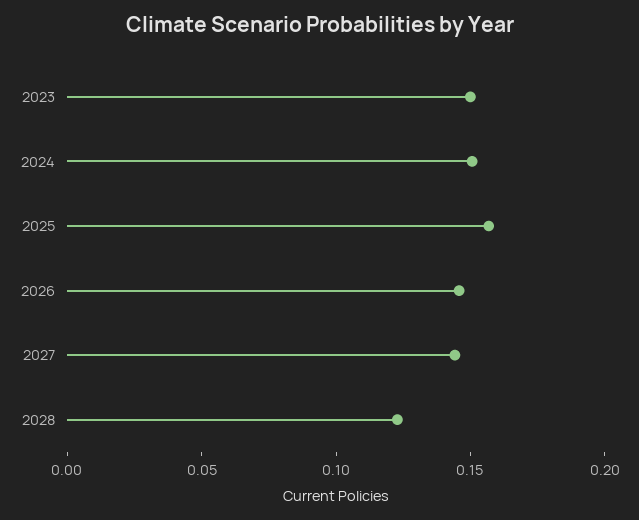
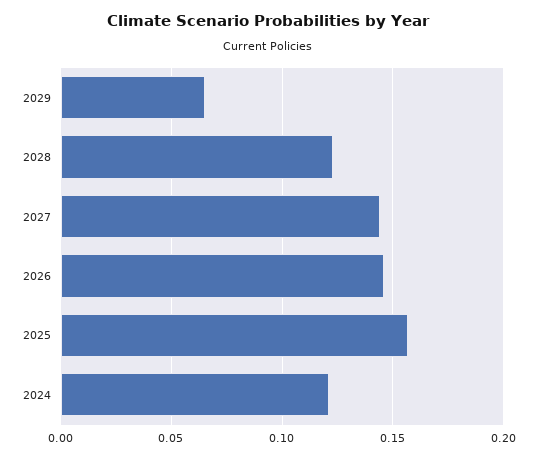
2023: 0.15 -> none
2024: 0.15 -> 0.12
2029: none -> 0.065

